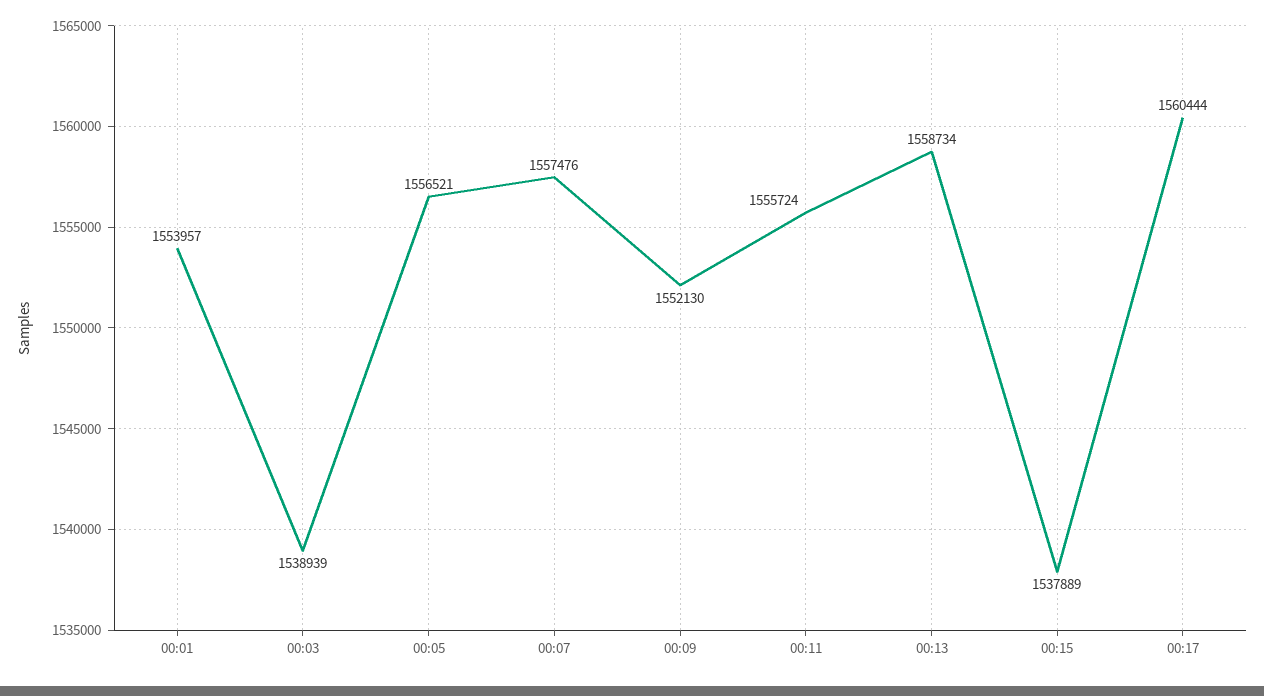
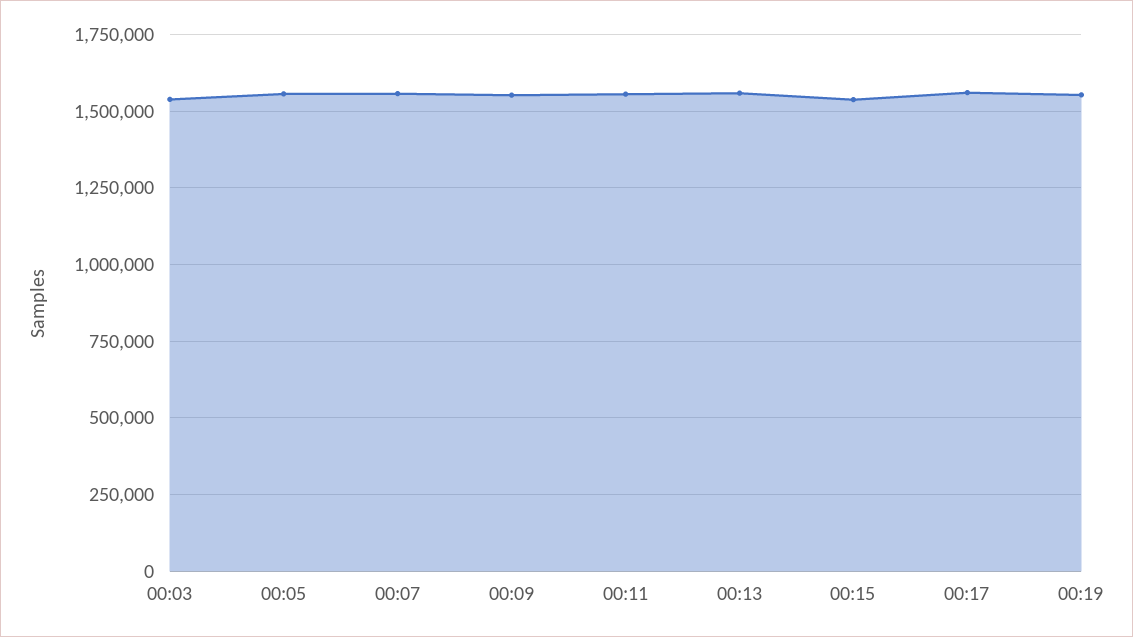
00:01: 1553957 -> none
00:19: none -> 1550000

